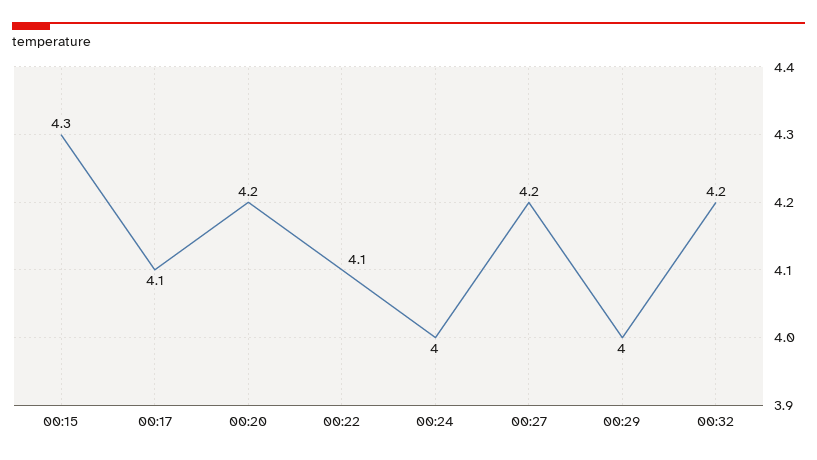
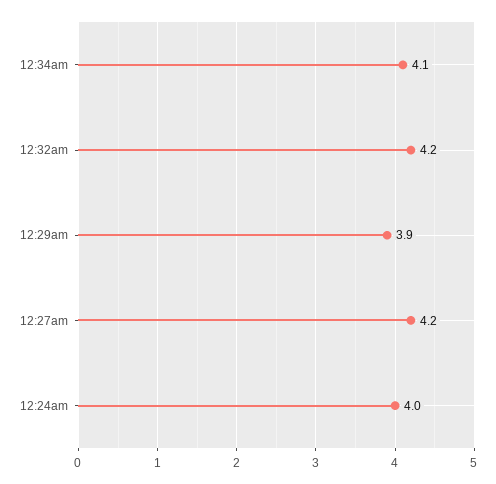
00:15: 4.3 -> none
00:17: 4.1 -> none
00:20: 4.2 -> none
00:22: 4.1 -> none
00:29: 4 -> 3.9
12:34am: none -> 4.1

